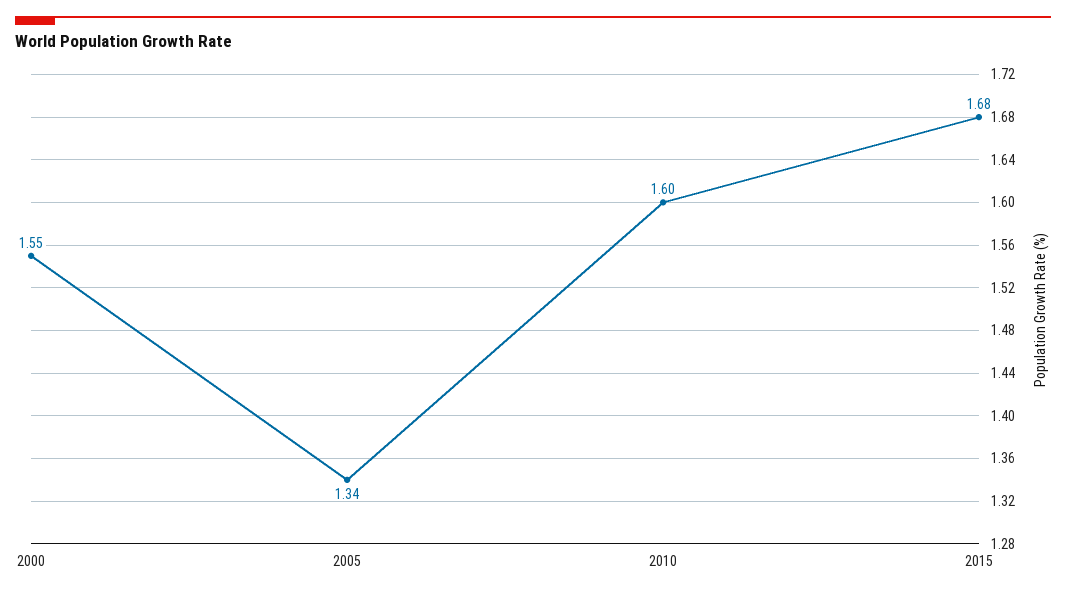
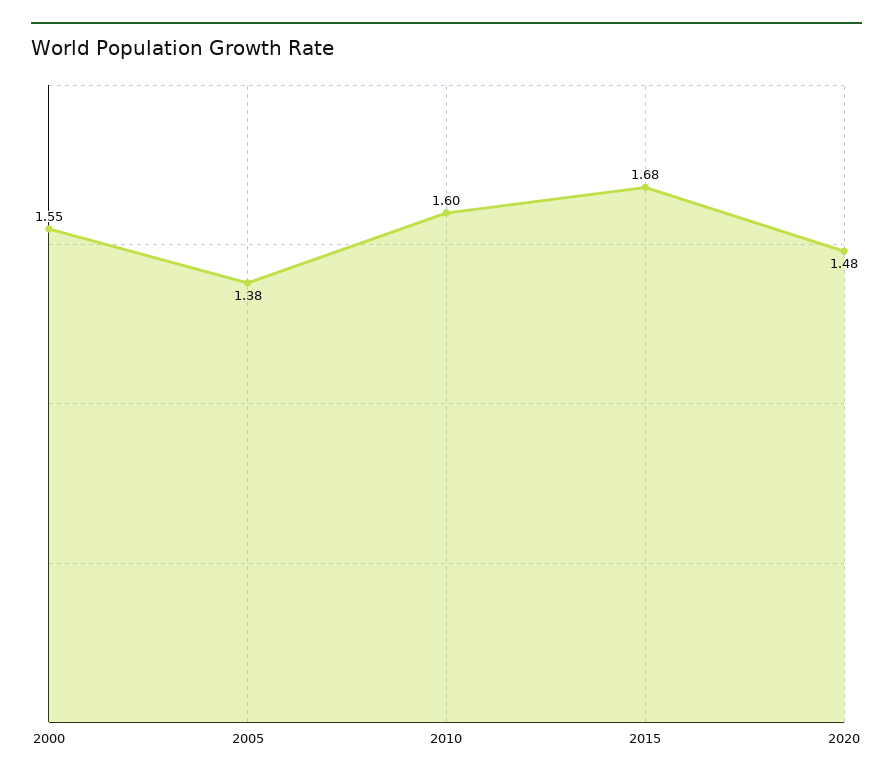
2005: 1.34 -> 1.38
2020: none -> 1.48

